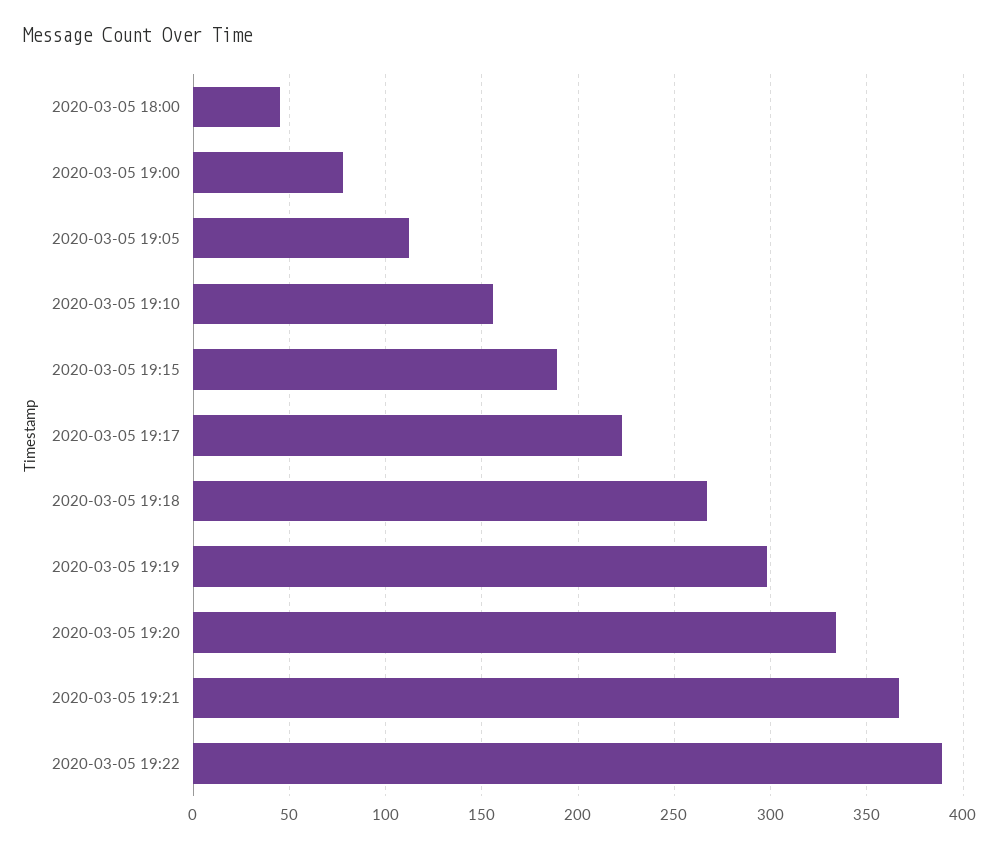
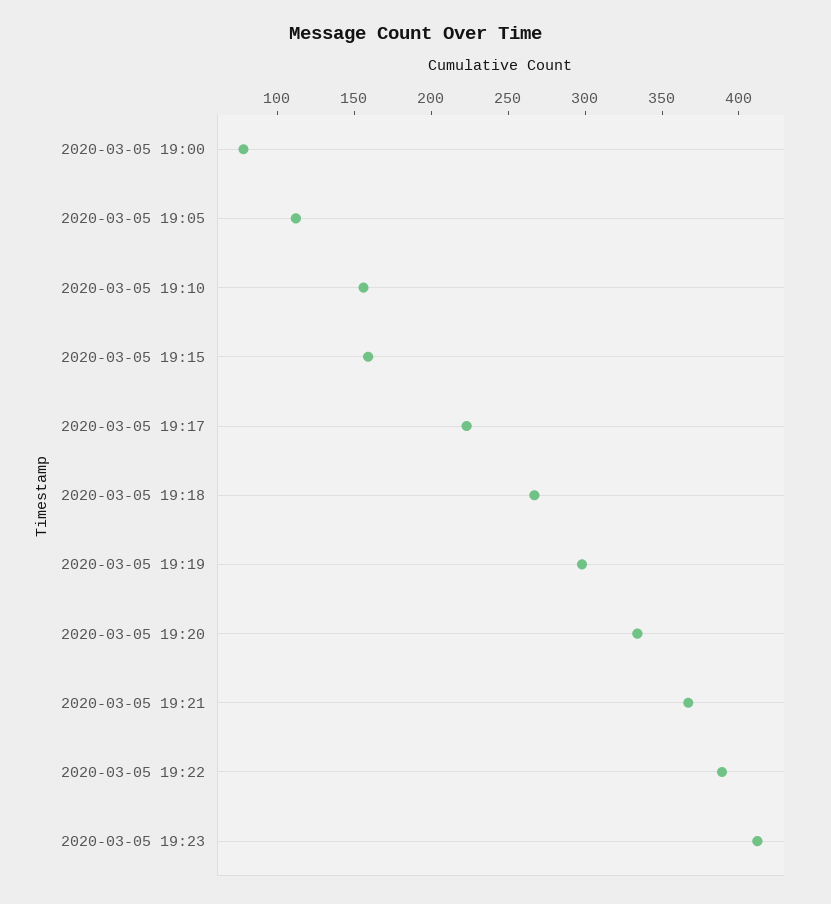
2020-03-05 18:00: 45 -> none
2020-03-05 19:15: 190 -> 160
2020-03-05 19:23: none -> 410

